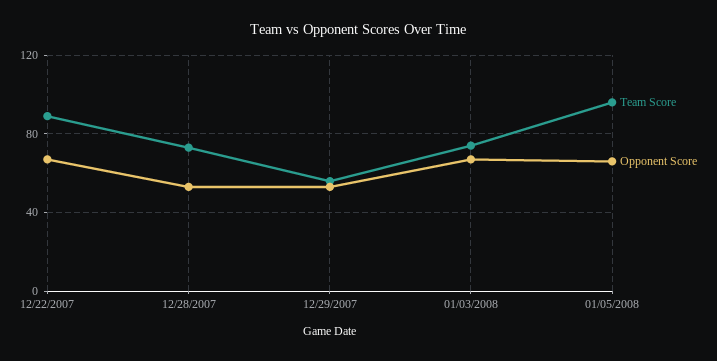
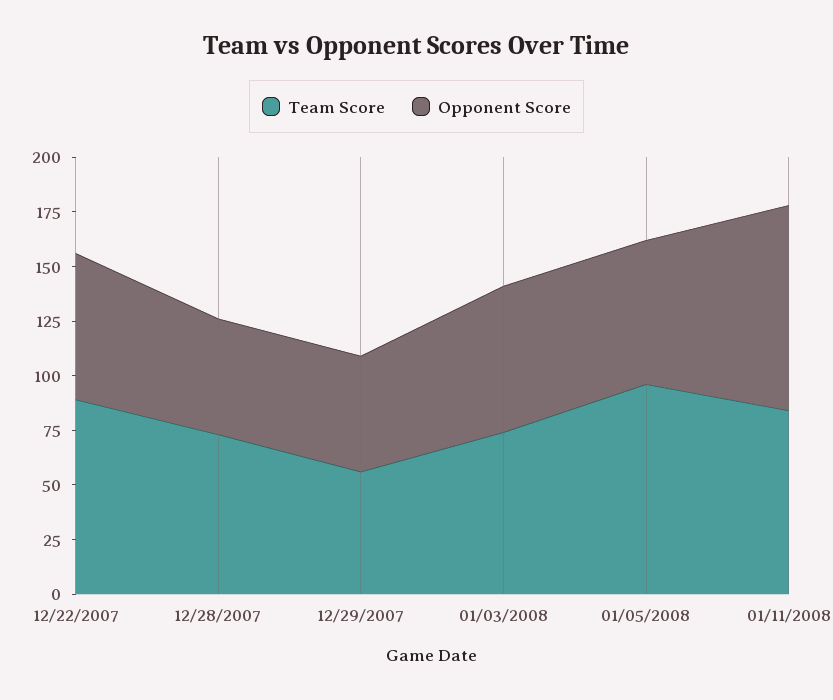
Team Score, 01/11/2008: none -> 85
Opponent Score, 01/11/2008: none -> 95

